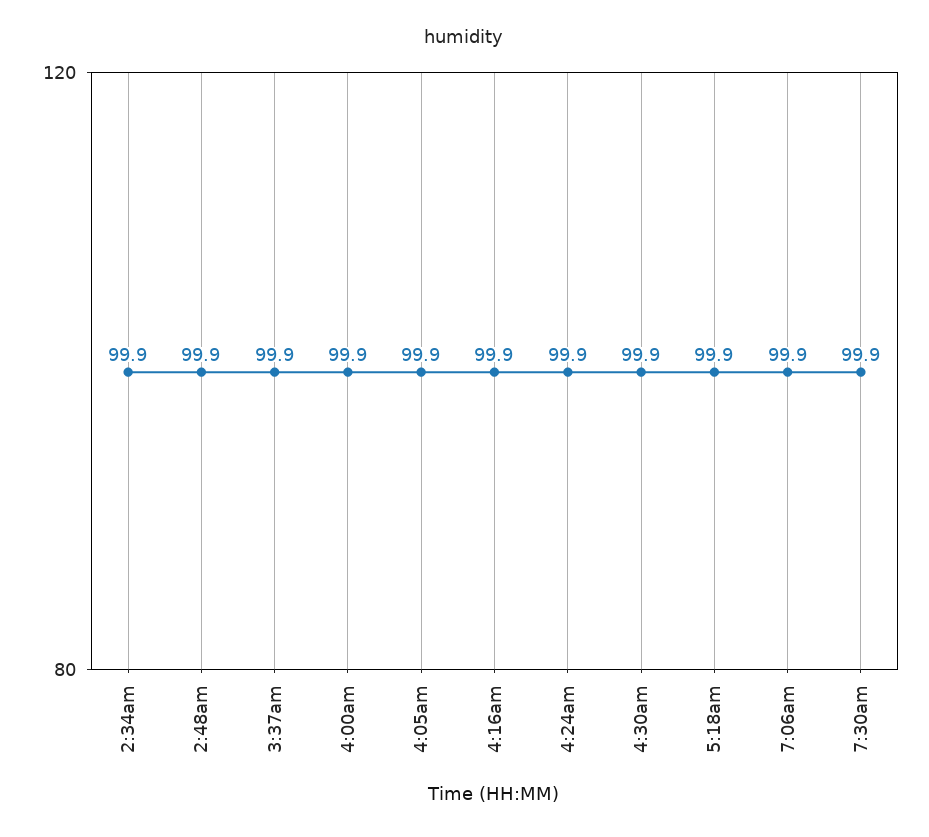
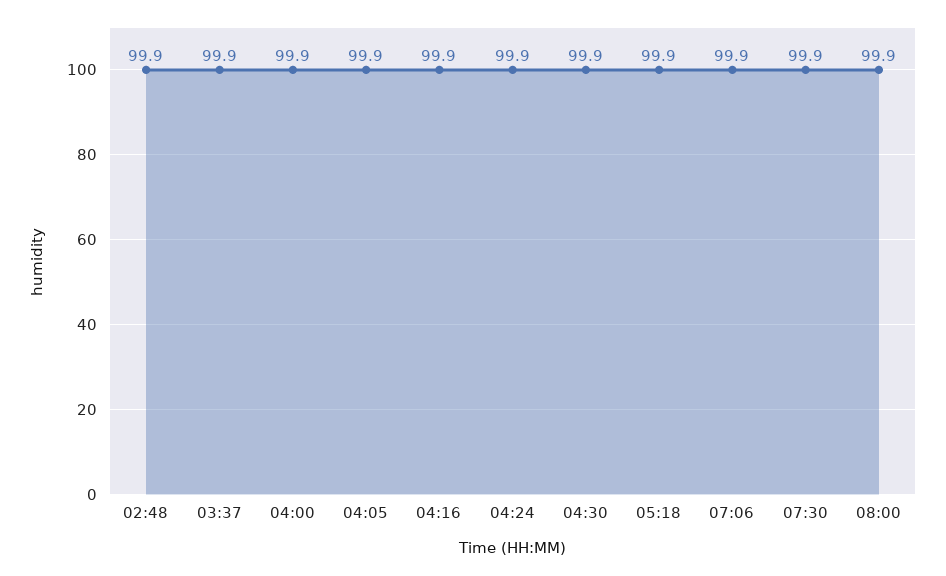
2:34am: 99.9 -> none
08:00: none -> 99.9

